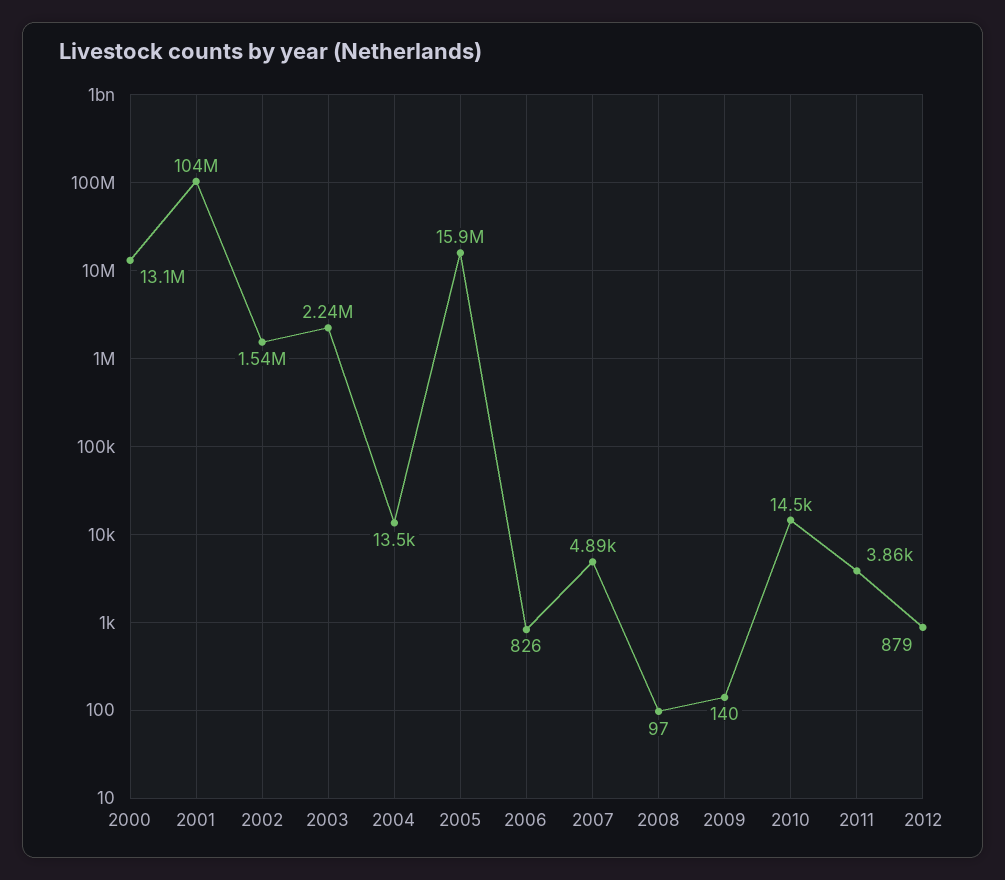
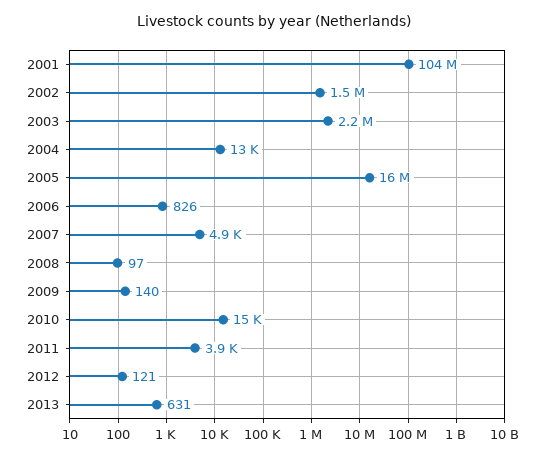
2000: 13100000 -> none
2012: 879 -> 121
2013: none -> 631

